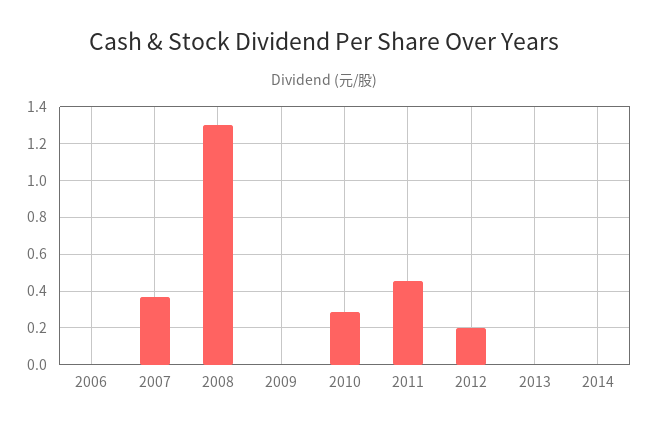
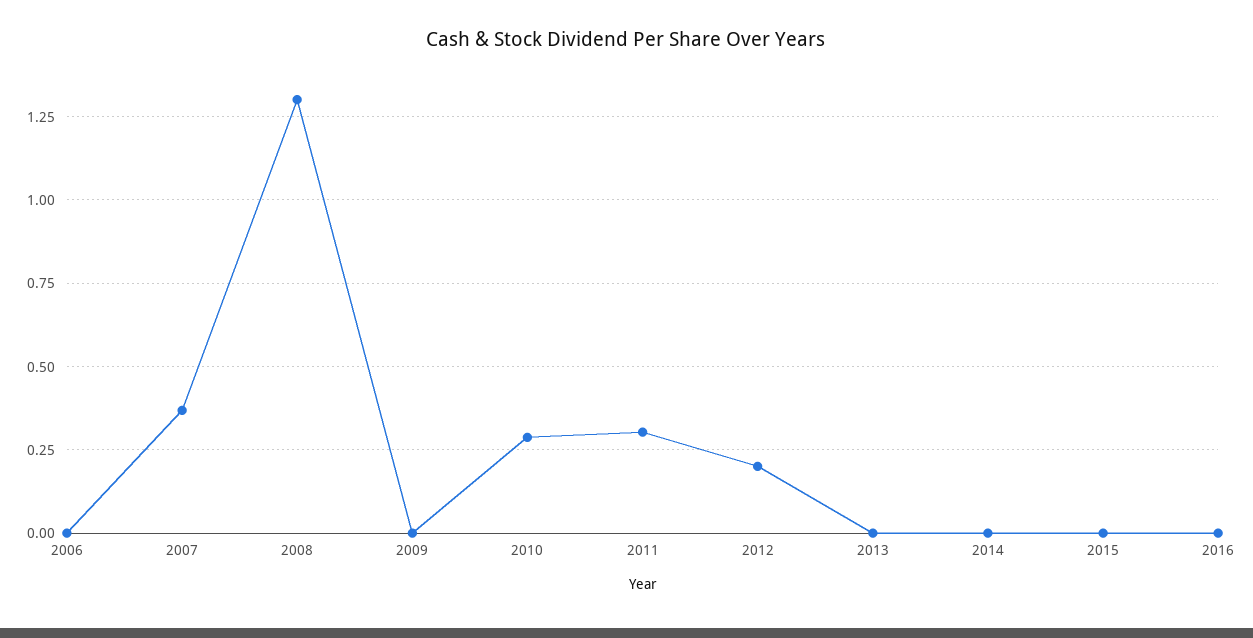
2011: 0.45 -> 0.3
2015: none -> 0
2016: none -> 0

